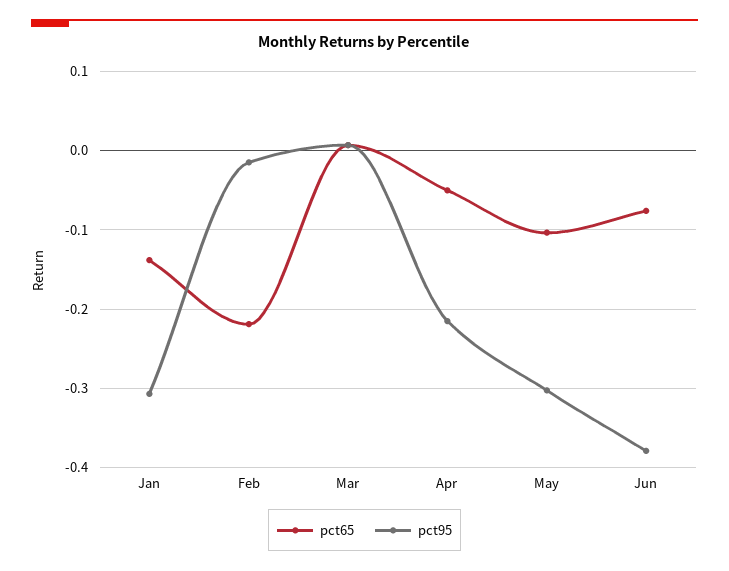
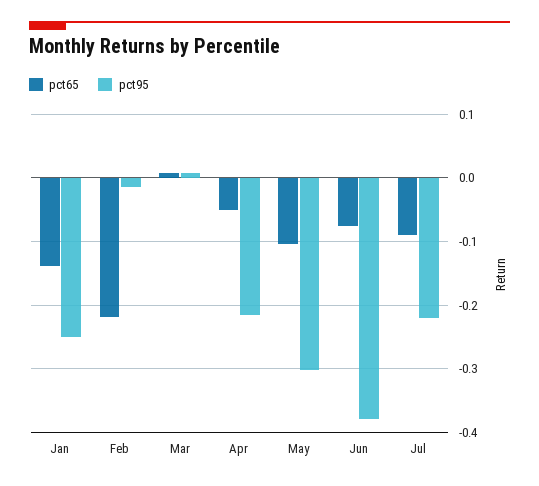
pct95, Jan: -0.31 -> -0.25
pct65, Jul: none -> -0.09
pct95, Jul: none -> -0.22

